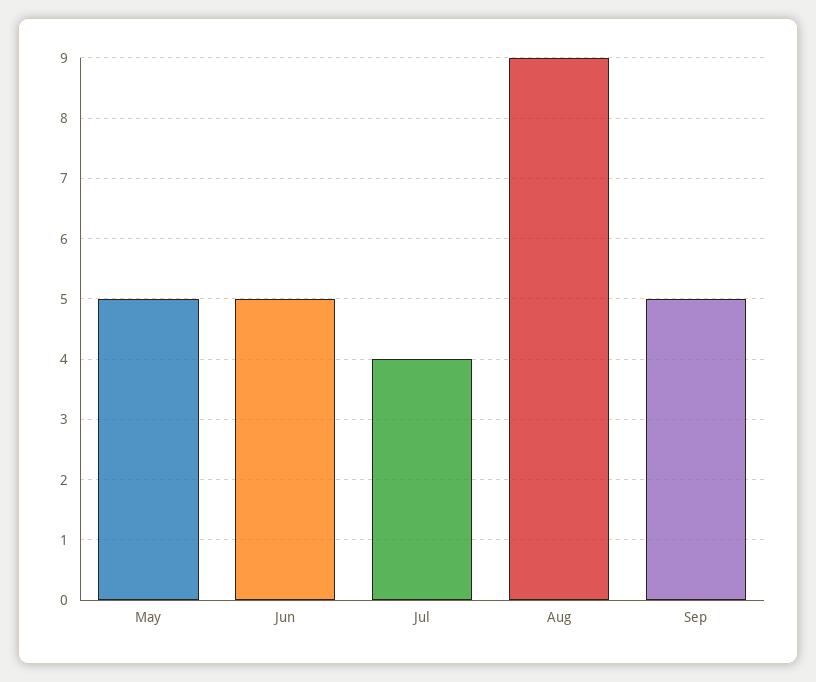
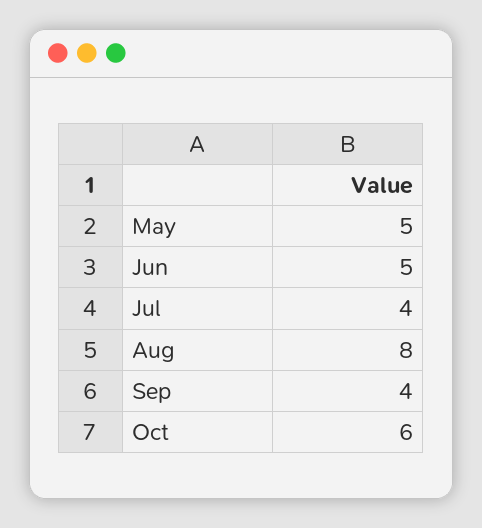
Aug: 9 -> 8
Sep: 5 -> 4
Oct: none -> 6

